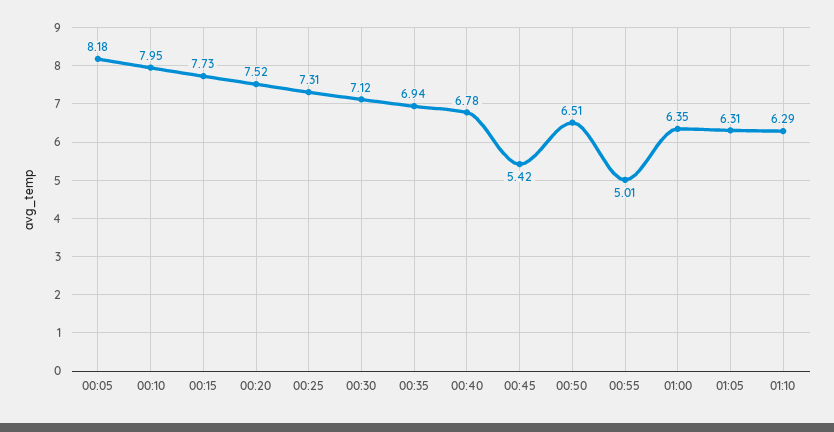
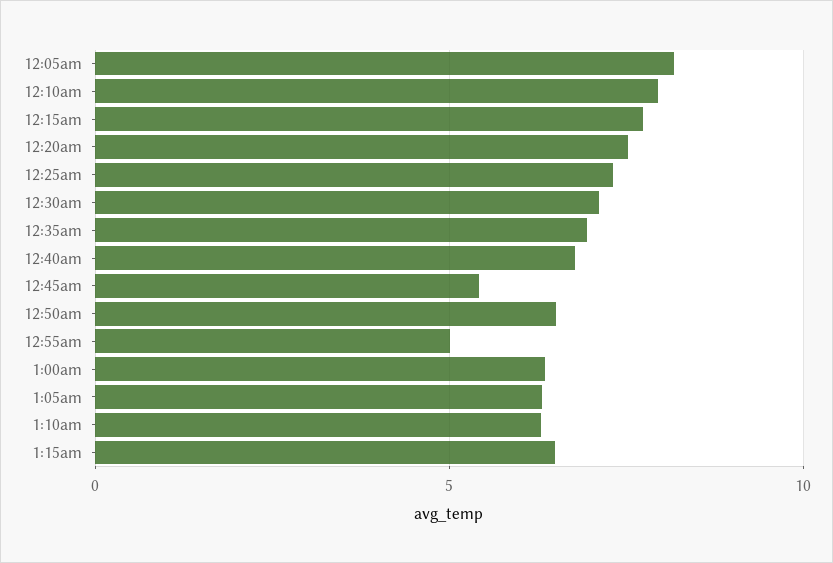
1:15am: none -> 6.5

